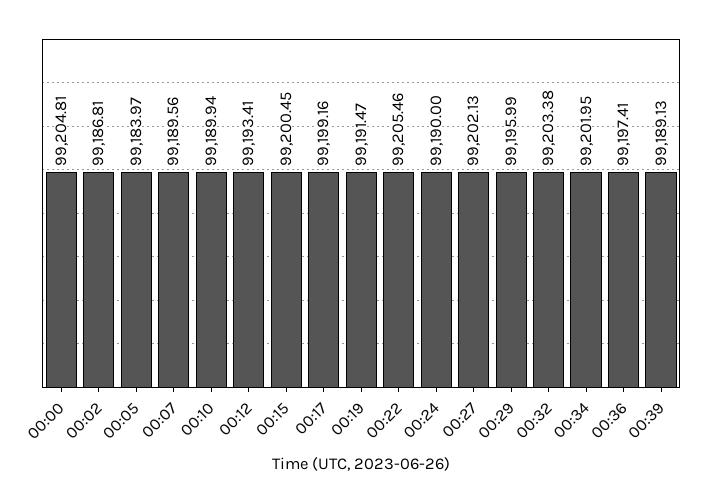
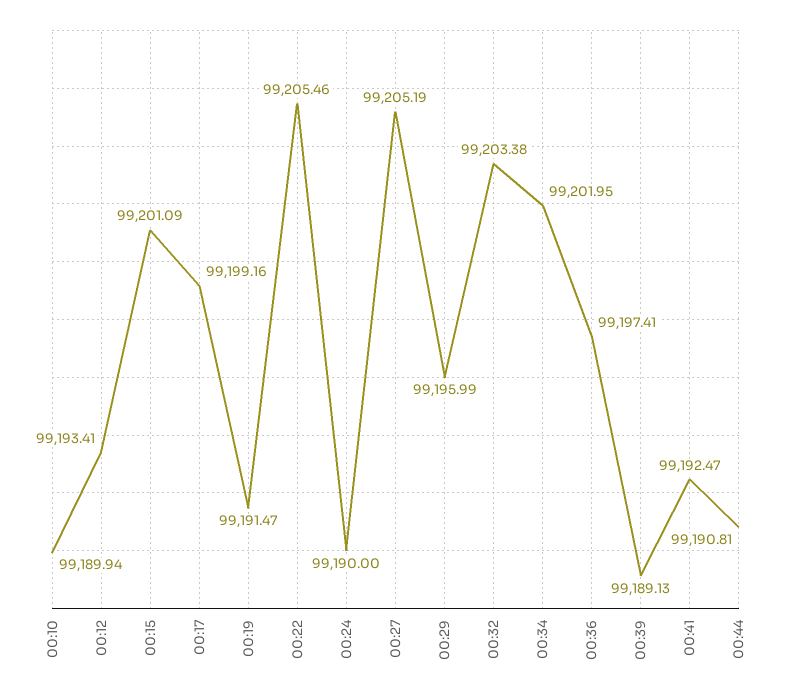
00:00: 99204.81 -> none
00:02: 99186.81 -> none
00:05: 99183.97 -> none
00:07: 99189.56 -> none
00:15: 99200.45 -> 99201.09
00:27: 99202.13 -> 99205.19
00:41: none -> 99192.47
00:44: none -> 99190.81

